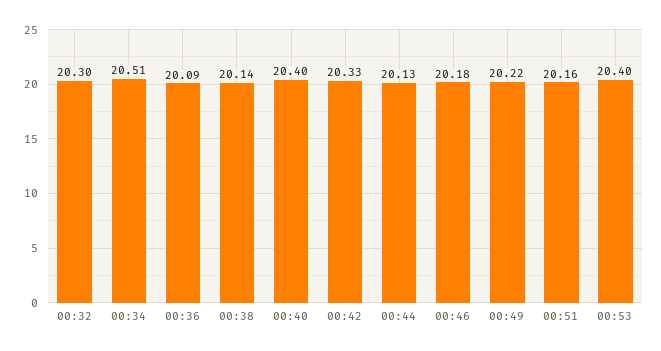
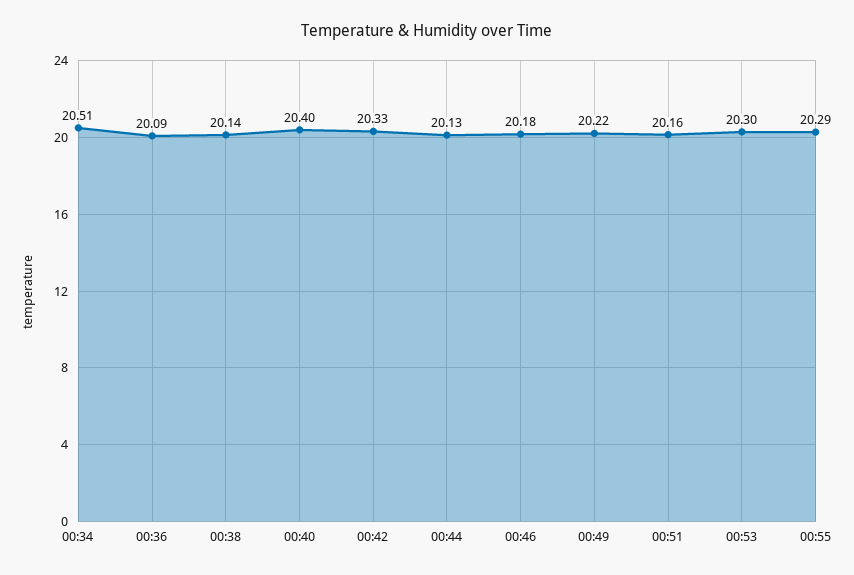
00:32: 20.3 -> none
00:53: 20.4 -> 20.3
00:55: none -> 20.29

